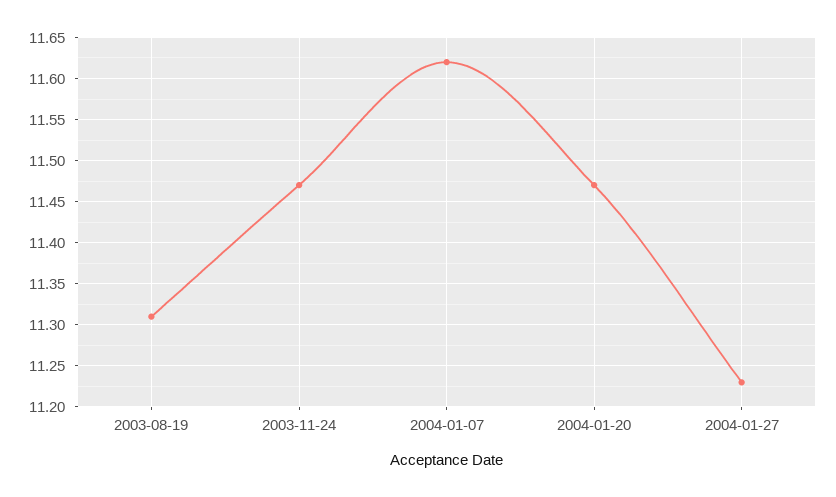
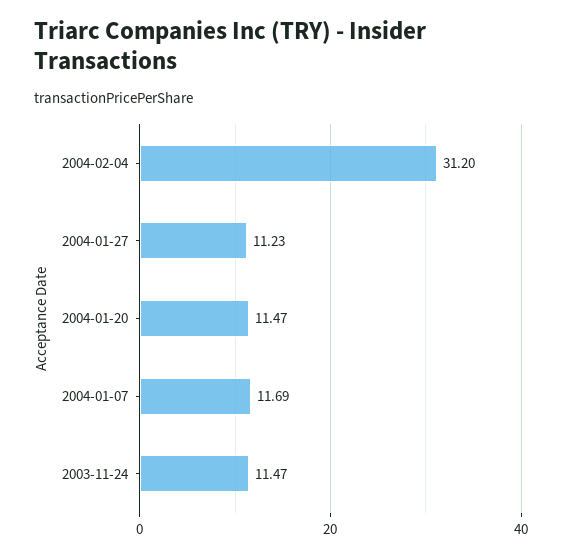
2003-08-19: 11.31 -> none
2004-01-07: 11.62 -> 11.69
2004-02-04: none -> 31.2

